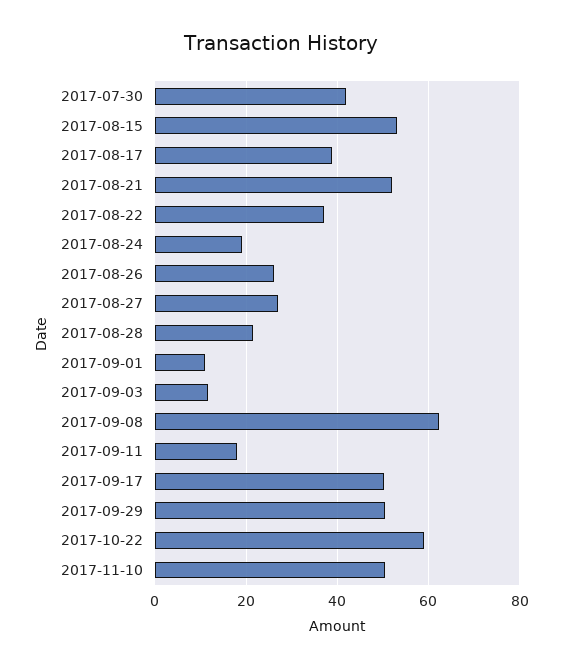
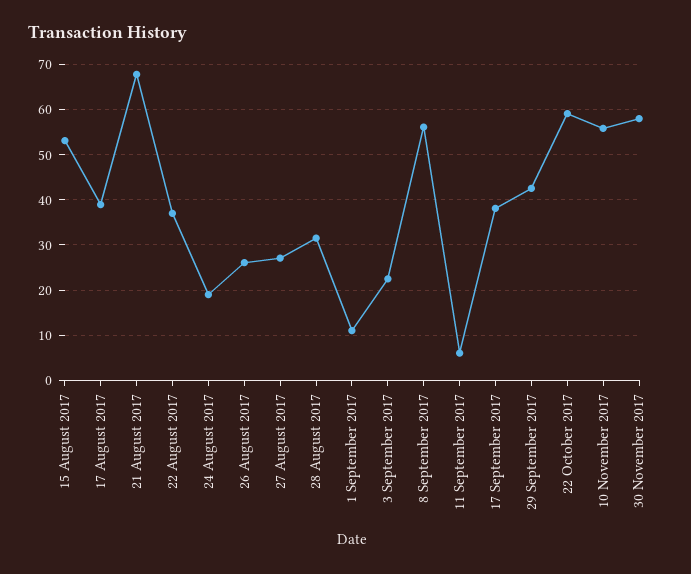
2017-07-30: 42 -> none
2017-08-21: 52 -> 68
2017-08-28: 22 -> 32
2017-09-03: 12 -> 22
2017-09-08: 62 -> 56
2017-09-11: 18 -> 6
2017-09-17: 50 -> 38
2017-09-29: 50 -> 42
2017-11-10: 50 -> 56
30 November 2017: none -> 58

